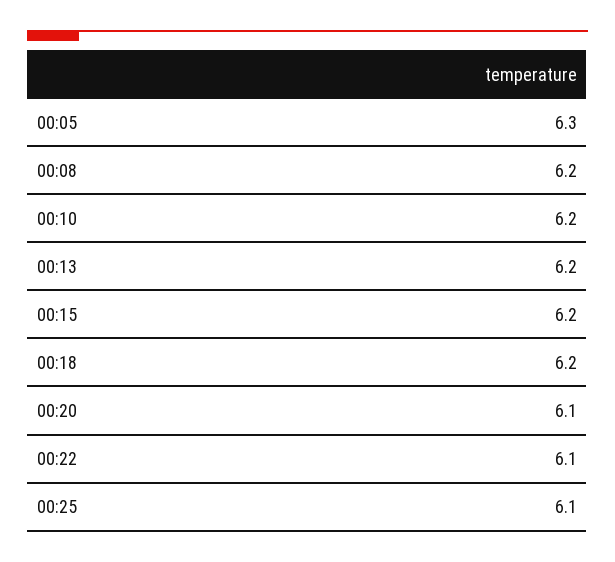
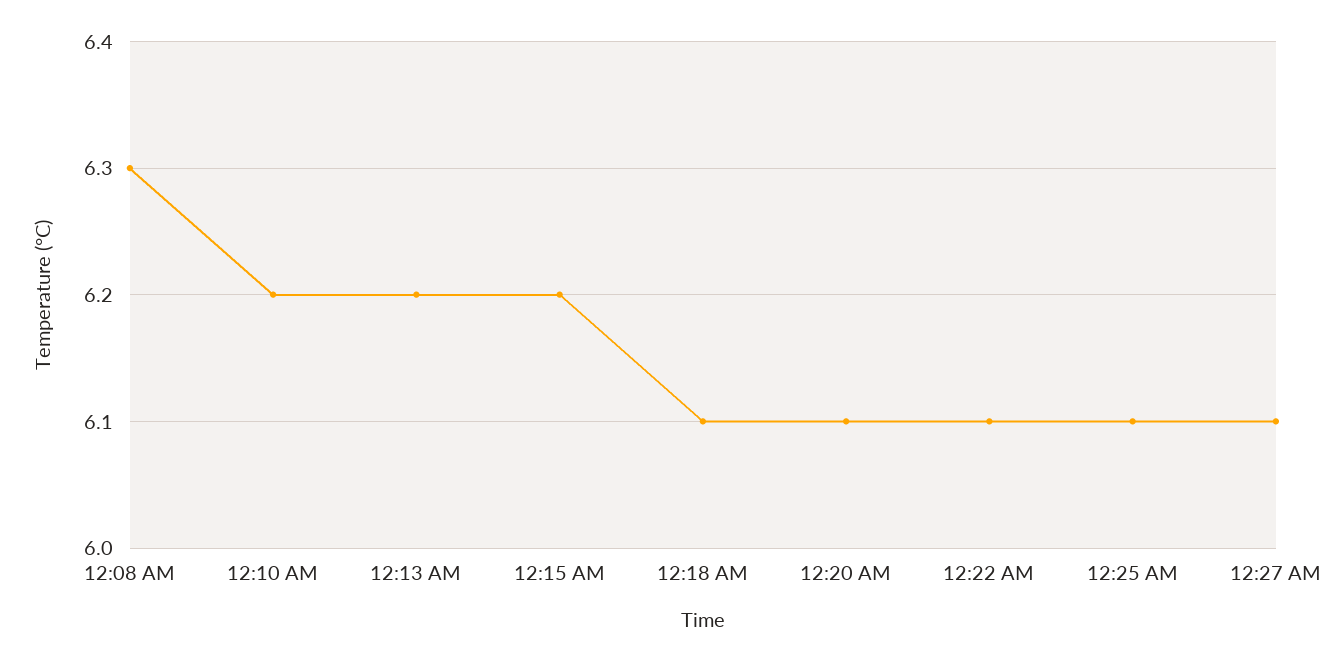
00:05: 6.3 -> none
00:08: 6.2 -> 6.3
00:18: 6.2 -> 6.1
12:27 AM: none -> 6.1

